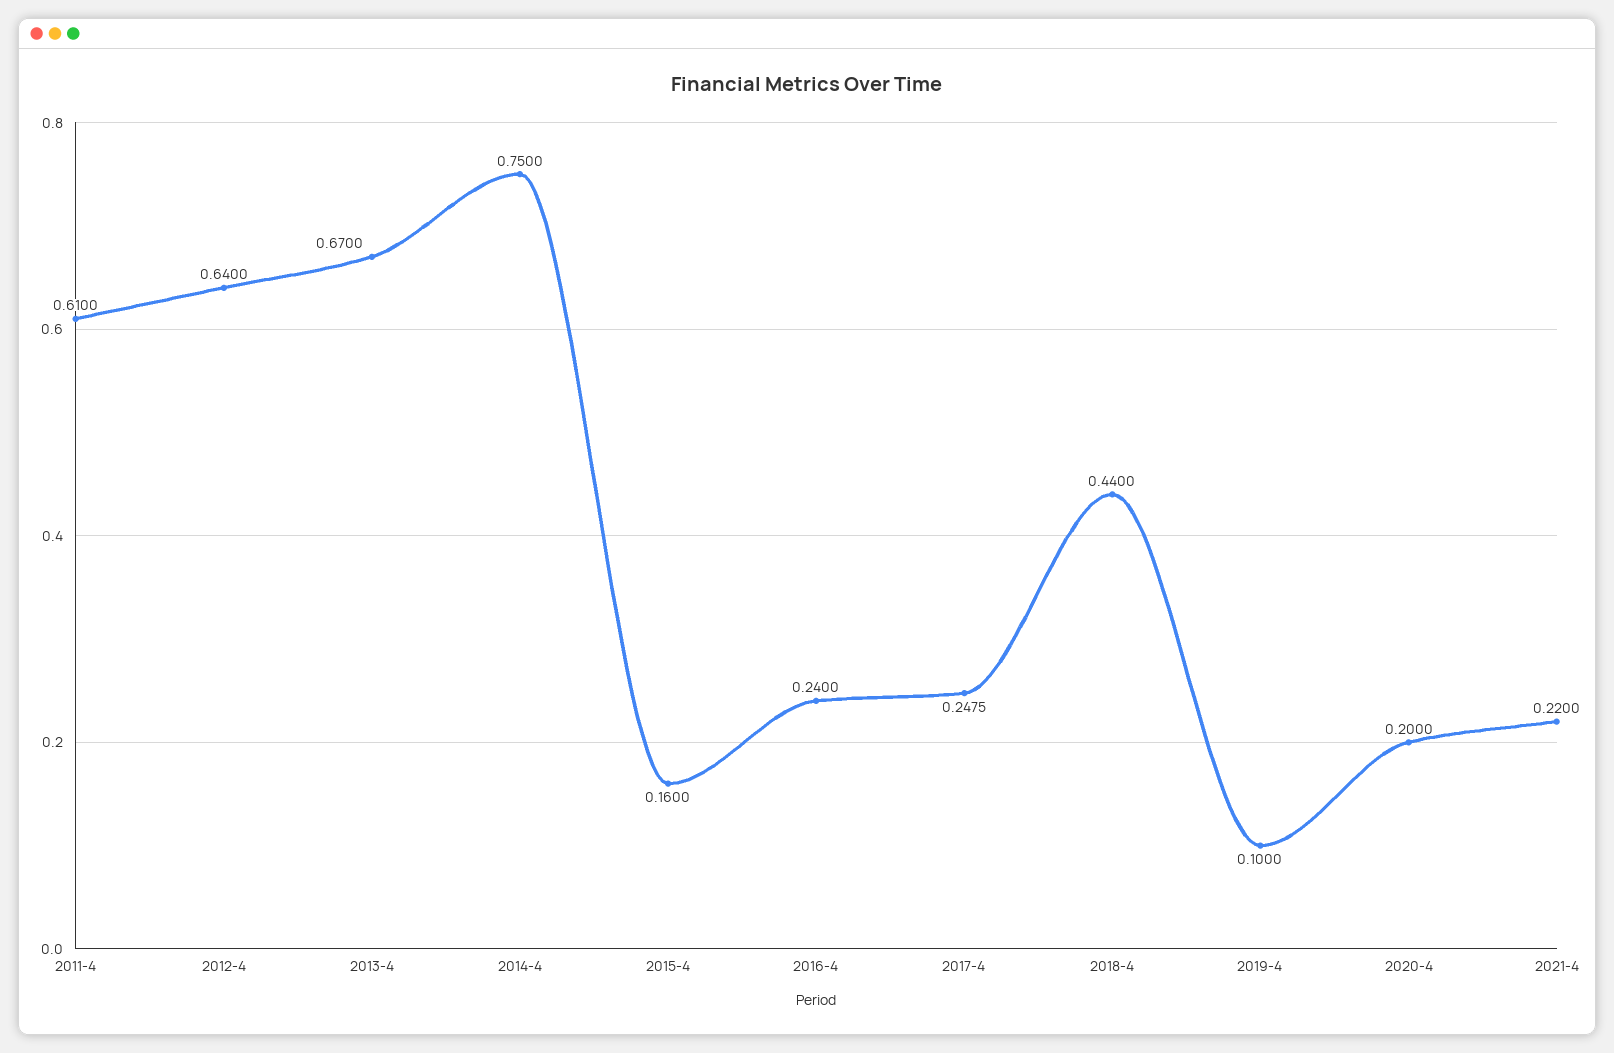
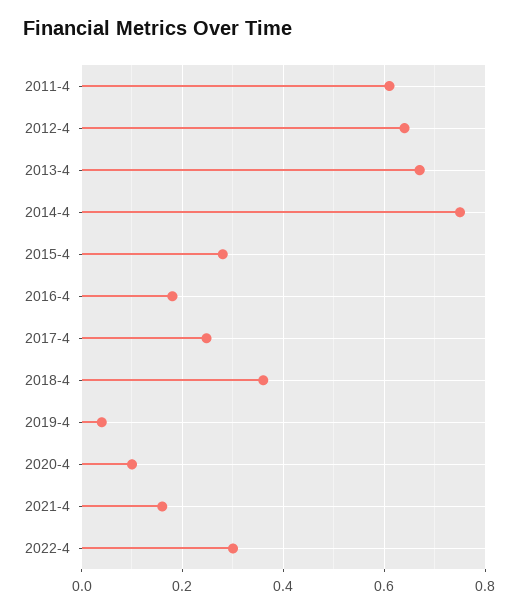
2015-4: 0.16 -> 0.28
2016-4: 0.24 -> 0.18
2018-4: 0.44 -> 0.36
2019-4: 0.1 -> 0.04
2020-4: 0.2 -> 0.1
2021-4: 0.22 -> 0.16
2022-4: none -> 0.3

